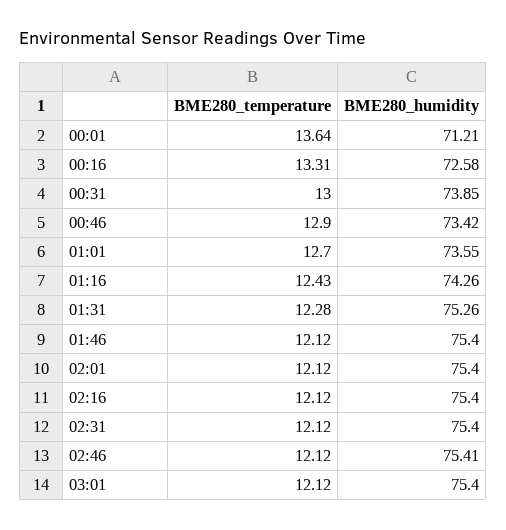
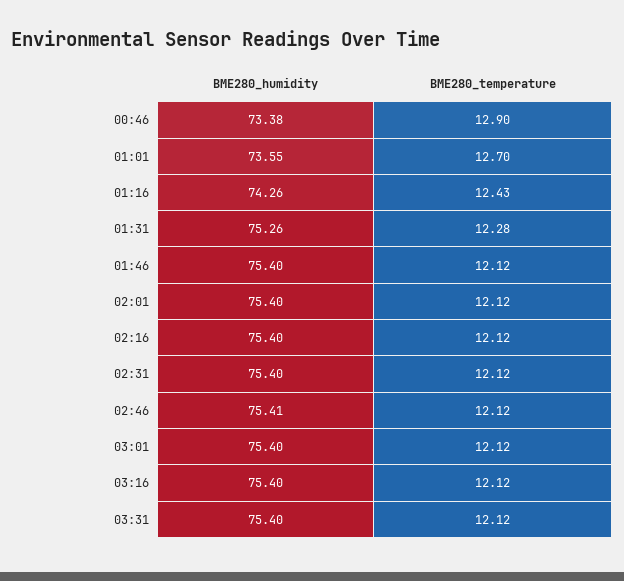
BME280_temperature, 00:01: 13.64 -> none
BME280_humidity, 00:01: 71.21 -> none
BME280_temperature, 00:16: 13.31 -> none
BME280_humidity, 00:16: 72.58 -> none
BME280_temperature, 00:31: 13 -> none
BME280_humidity, 00:31: 73.85 -> none
BME280_humidity, 00:46: 73.42 -> 73.38
BME280_humidity, 03:16: none -> 75.4
BME280_temperature, 03:16: none -> 12.12
BME280_humidity, 03:31: none -> 75.4
BME280_temperature, 03:31: none -> 12.12

